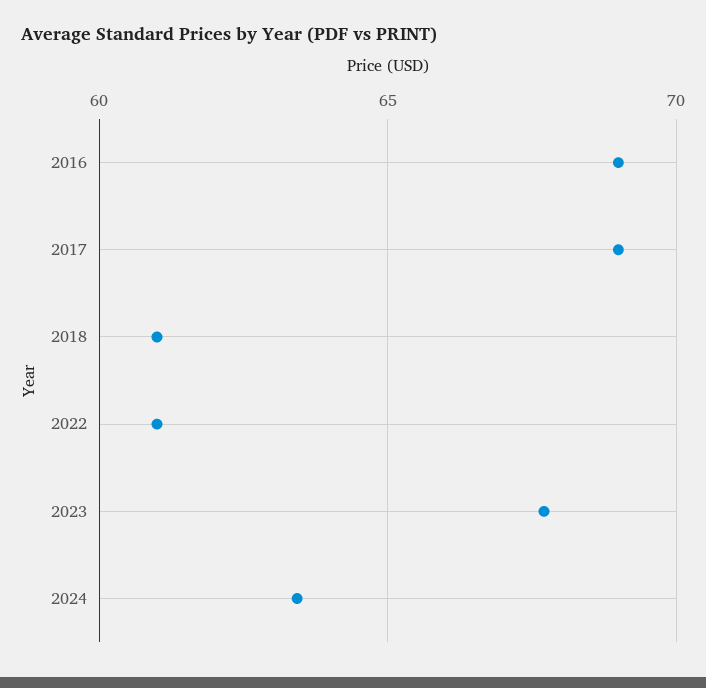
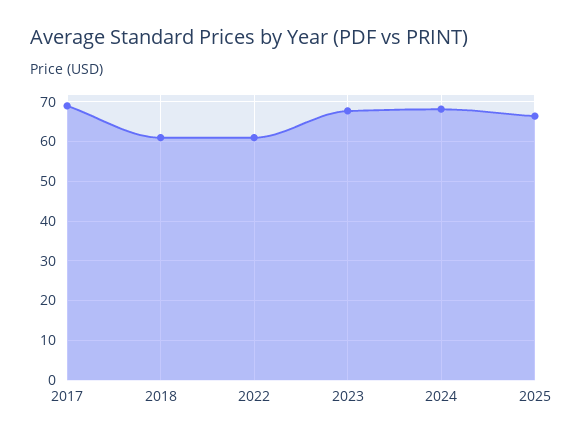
2016: 69 -> none
2024: 63.5 -> 68
2025: none -> 66

